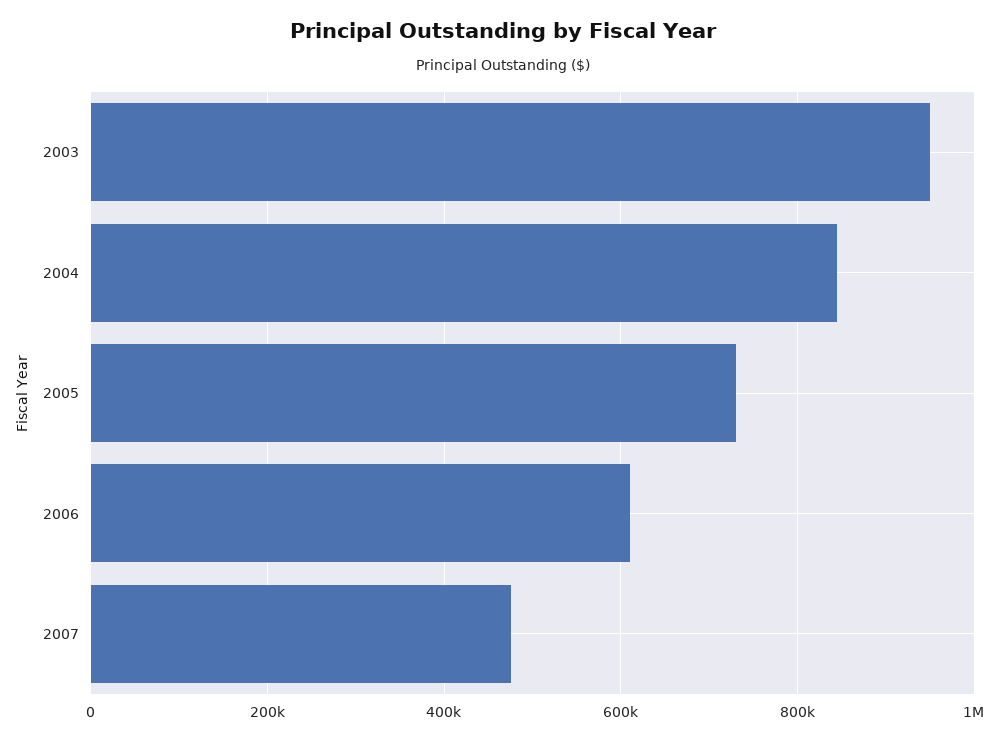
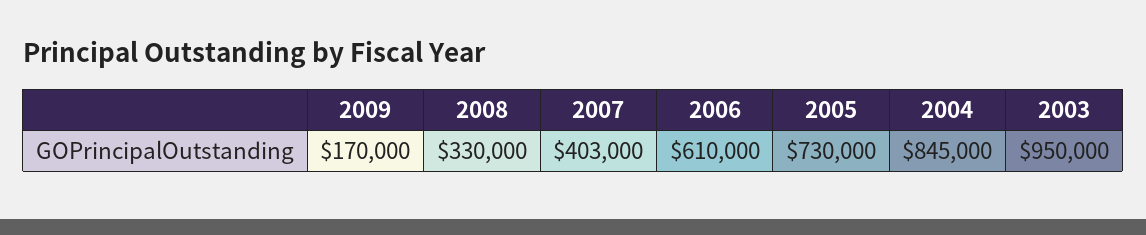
2007: 480000 -> 403000
2009: none -> 170000
2008: none -> 330000

